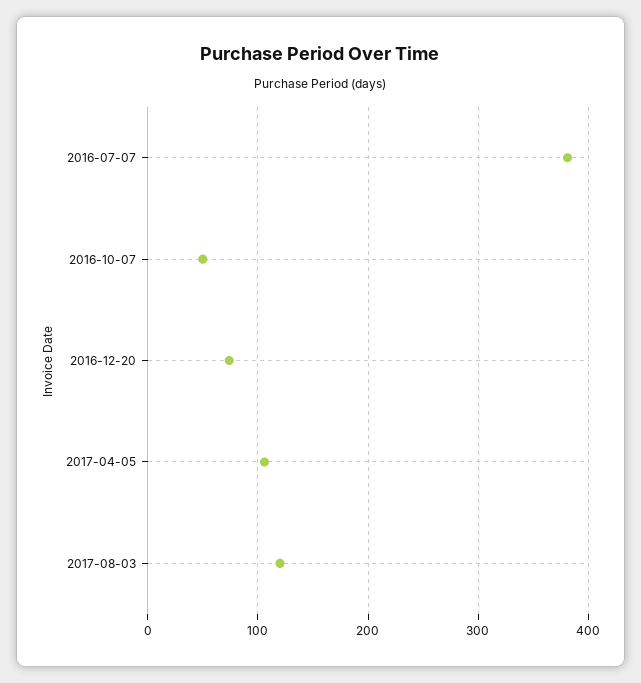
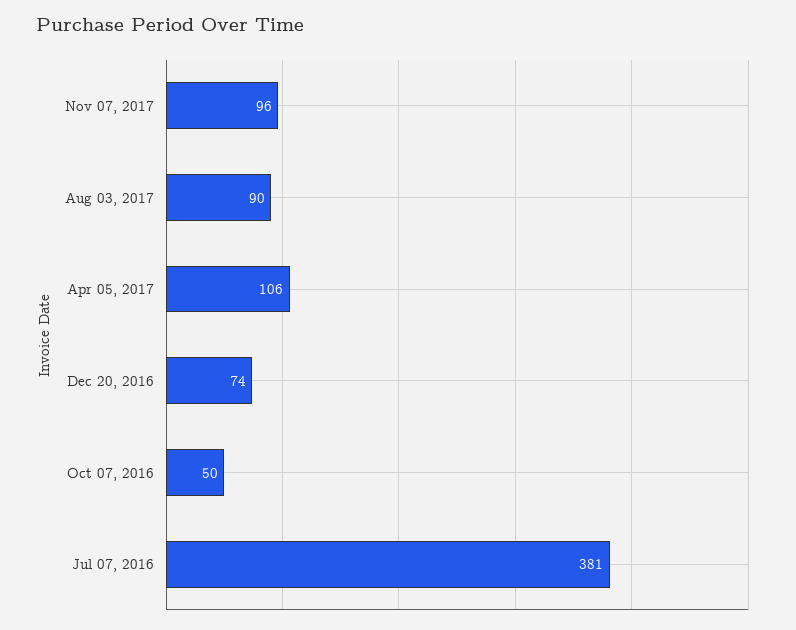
2017-08-03: 120 -> 90
Nov 07, 2017: none -> 96

